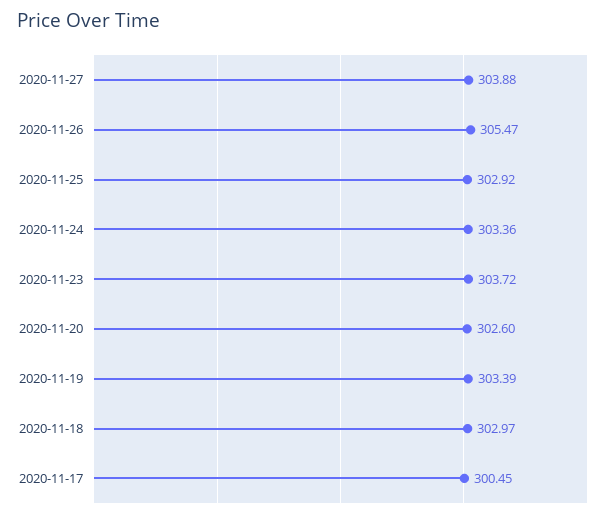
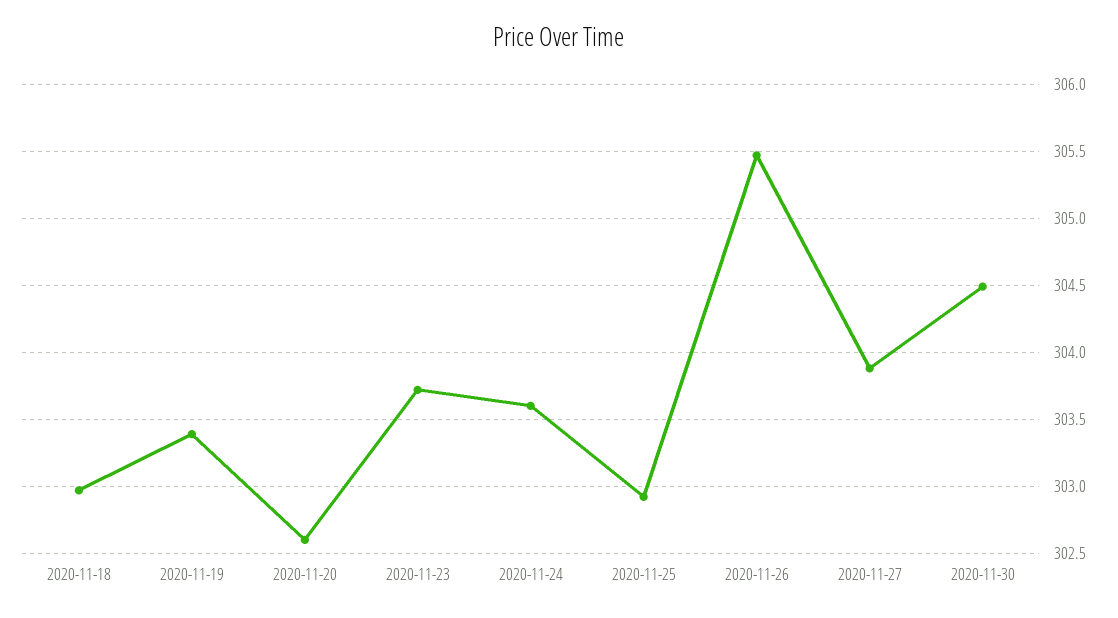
2020-11-24: 303.36 -> 303.6
2020-11-17: 300.45 -> none
2020-11-30: none -> 304.5

